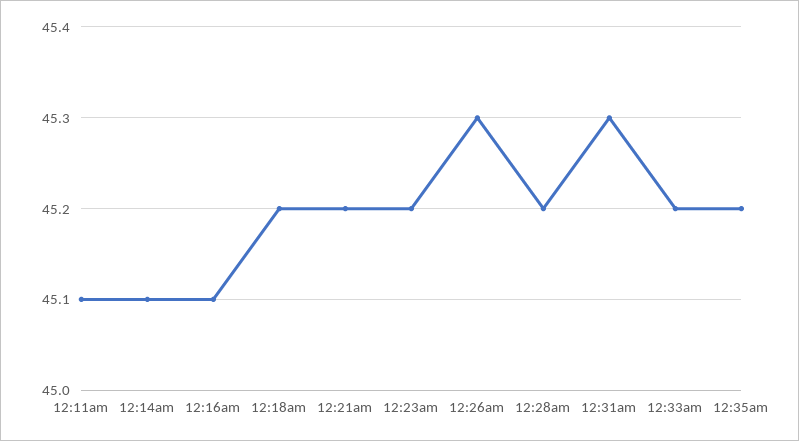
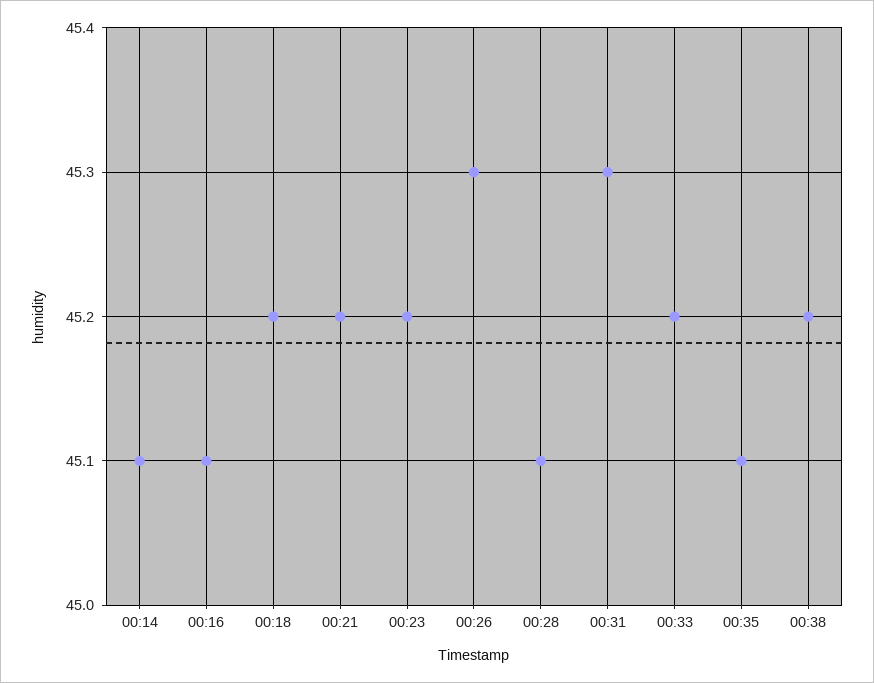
12:11am: 45.1 -> none
12:28am: 45.2 -> 45.1
12:35am: 45.2 -> 45.1
00:38: none -> 45.2

